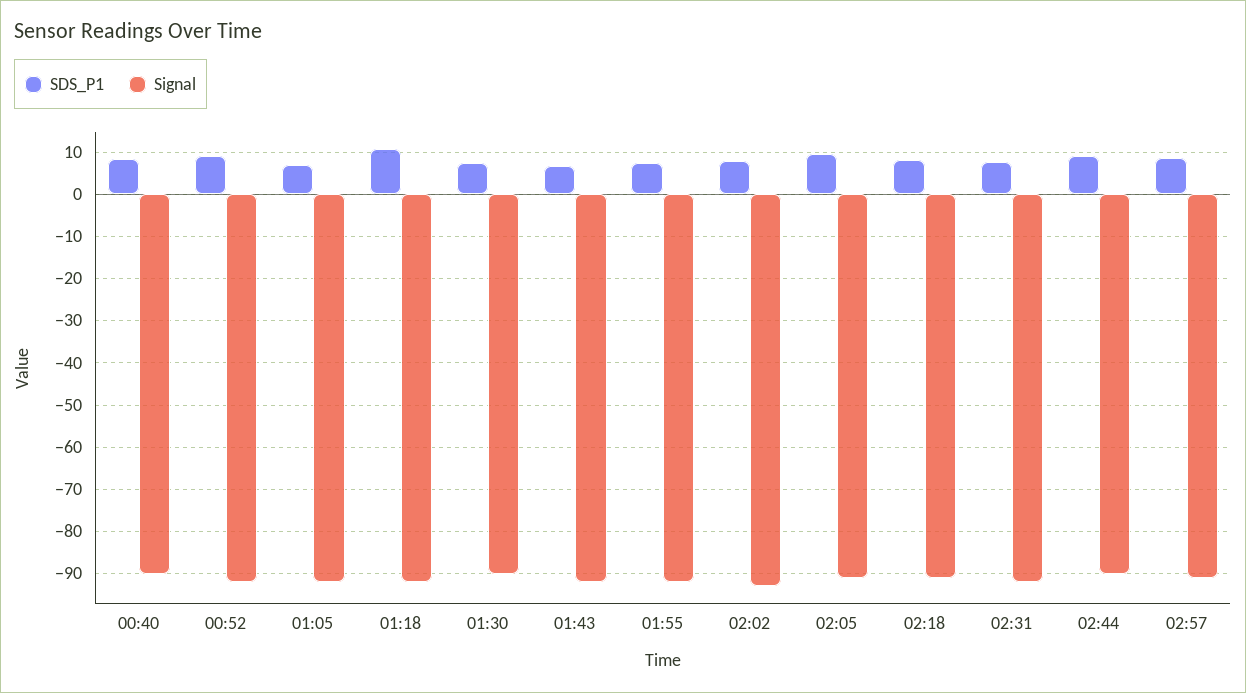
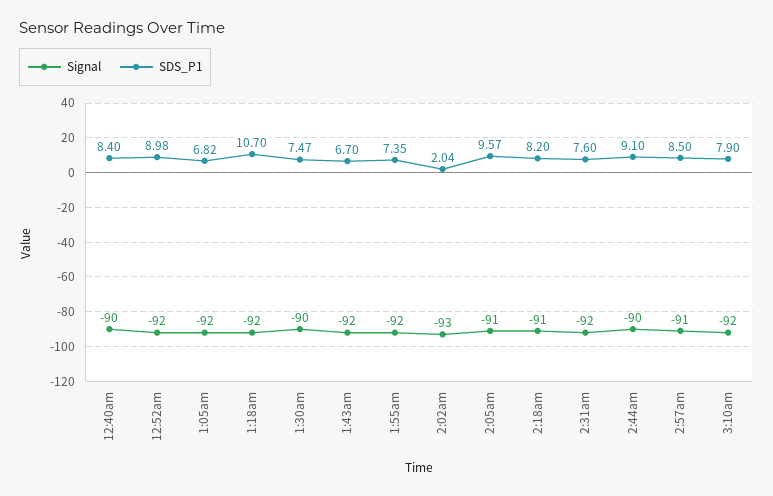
SDS_P1, 02:02: 8 -> 2.04
Signal, 3:10am: none -> -92
SDS_P1, 3:10am: none -> 7.9

